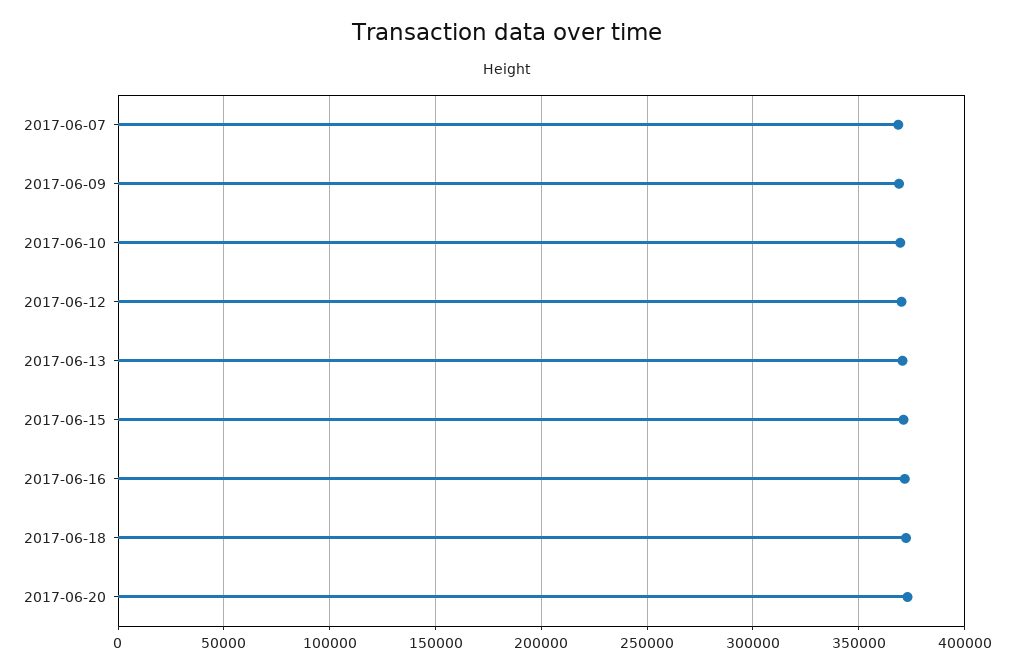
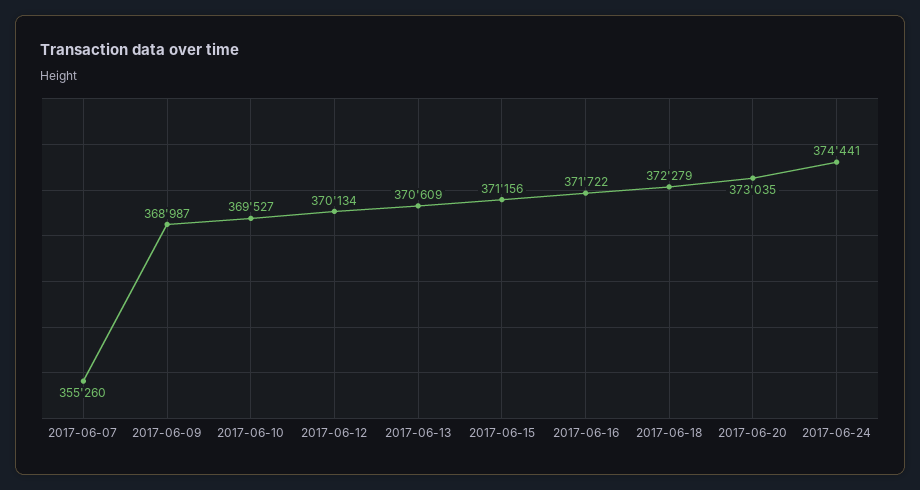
2017-06-07: 370000 -> 355260
2017-06-24: none -> 374441

